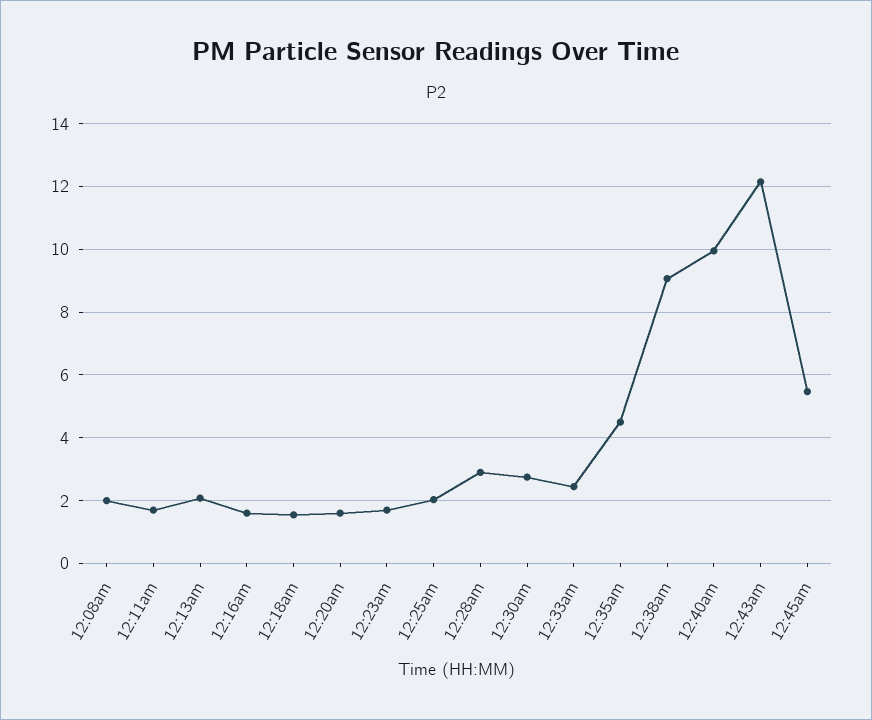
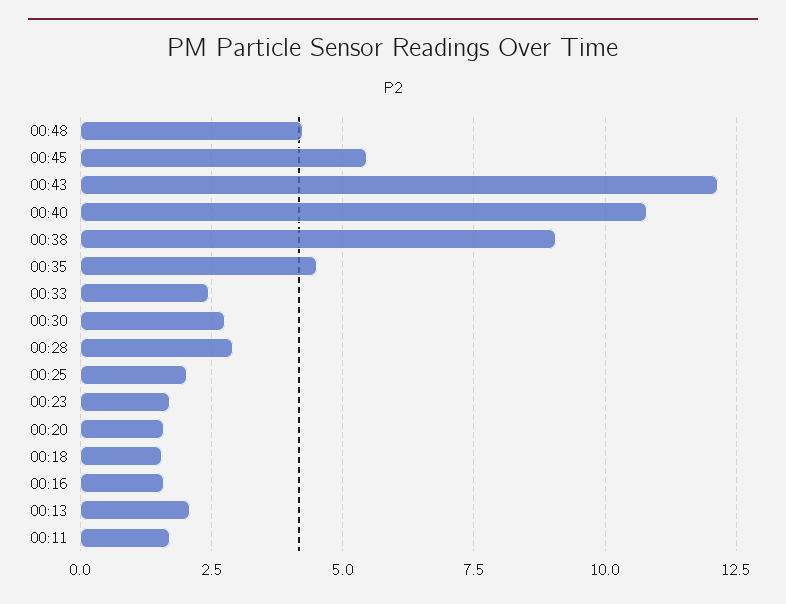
12:08am: 2 -> none
12:40am: 10 -> 10.75
00:48: none -> 4.25

